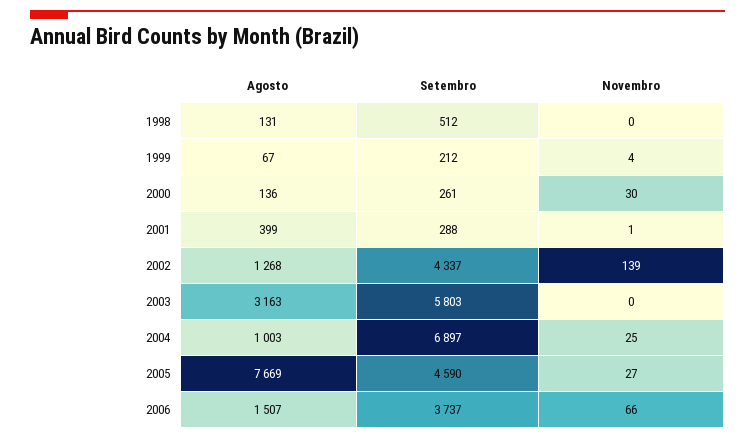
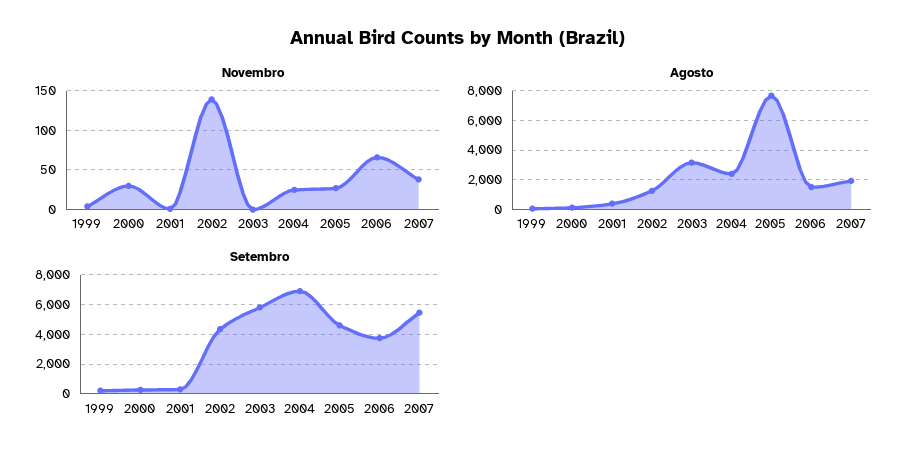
Agosto, 1998: 131 -> none
Setembro, 1998: 512 -> none
Novembro, 1998: 0 -> none
Agosto, 2004: 1003 -> 2500
Novembro, 2007: none -> 40
Agosto, 2007: none -> 2000
Setembro, 2007: none -> 5500

